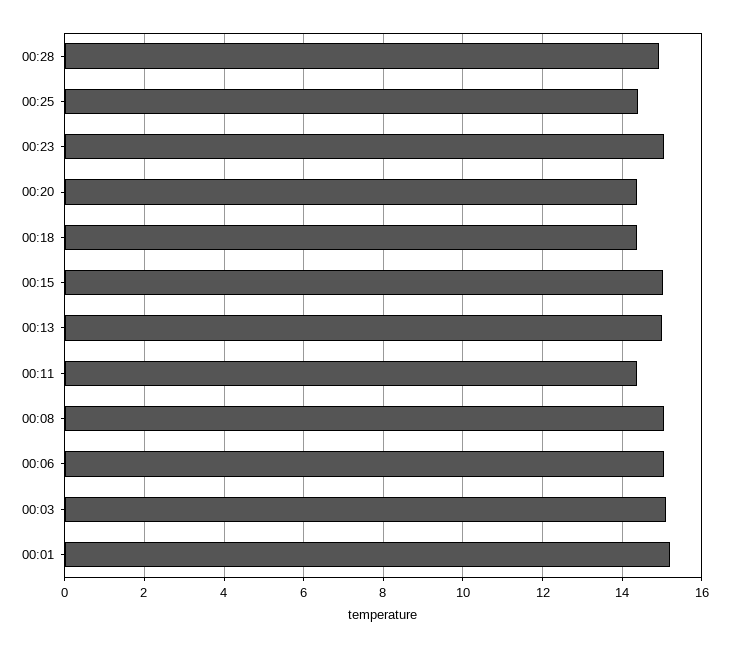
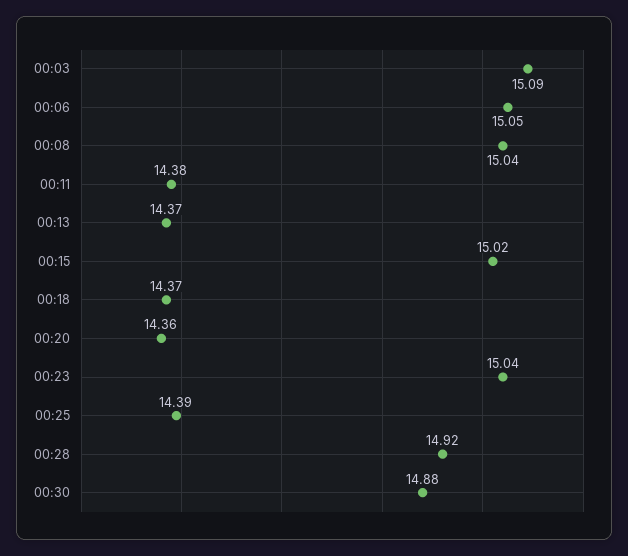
00:13: 15 -> 14.37
00:01: 15.2 -> none
00:30: none -> 14.88

